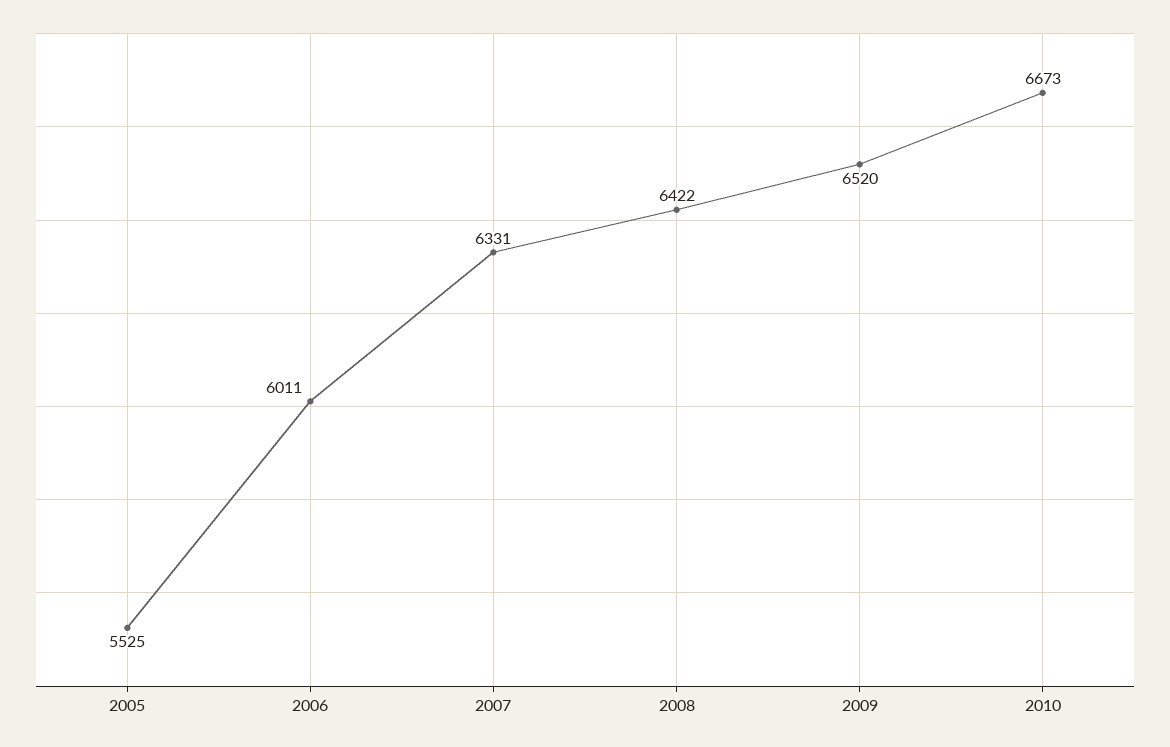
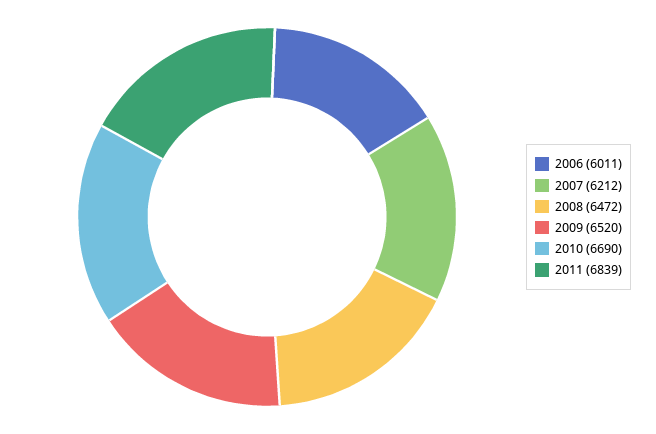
2005: 5525 -> none
2007: 6331 -> 6212
2008: 6422 -> 6472
2010: 6673 -> 6690
2011: none -> 6839

